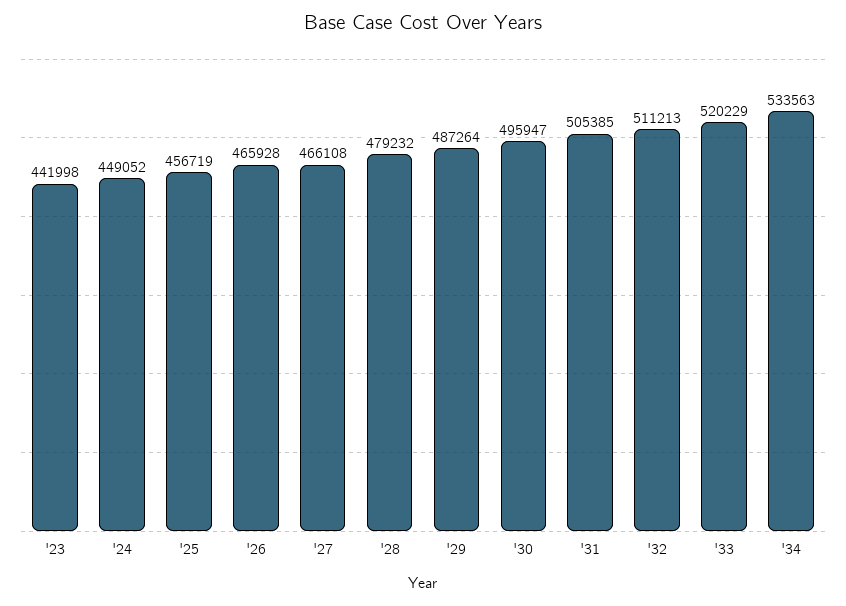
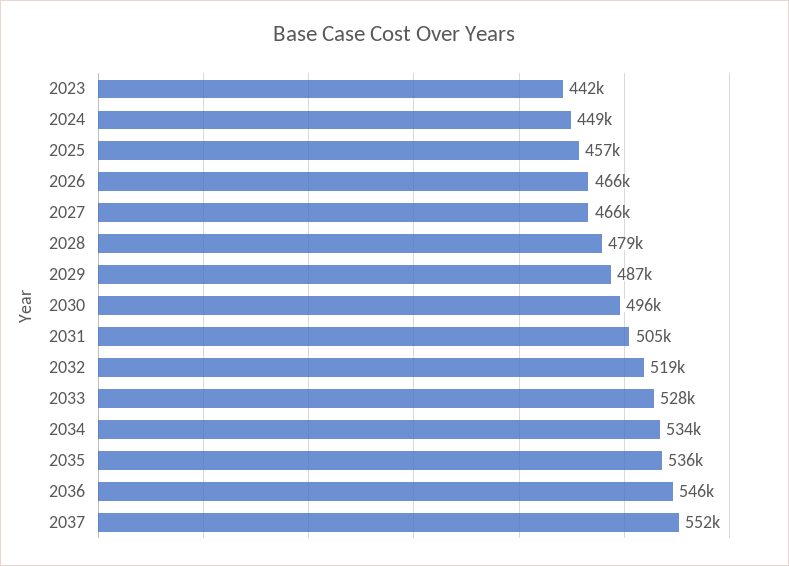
'32: 511213 -> 519000
'33: 520229 -> 528000
2035: none -> 536000
2036: none -> 546000
2037: none -> 552000

